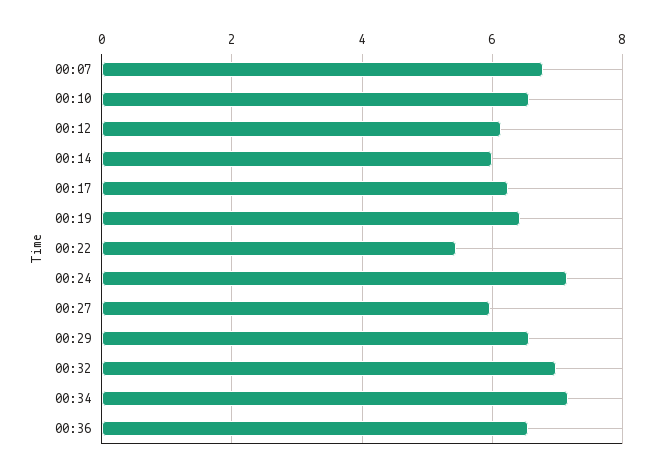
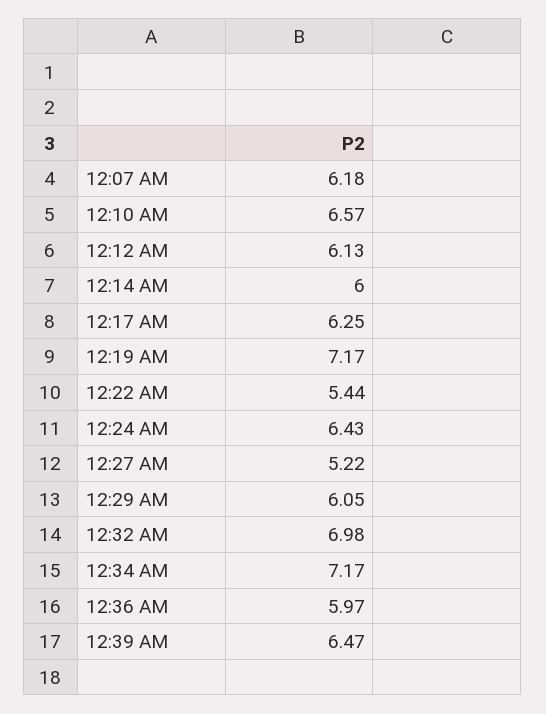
00:07: 6.8 -> 6.18
00:19: 6.4 -> 7.17
00:24: 7.2 -> 6.43
00:27: 6 -> 5.22
00:29: 6.6 -> 6.05
00:36: 6.6 -> 5.97
12:39 AM: none -> 6.47

